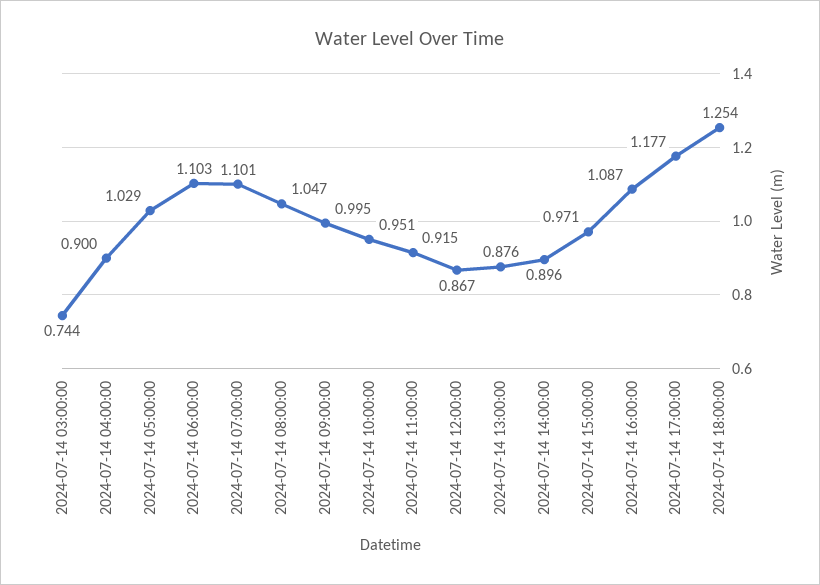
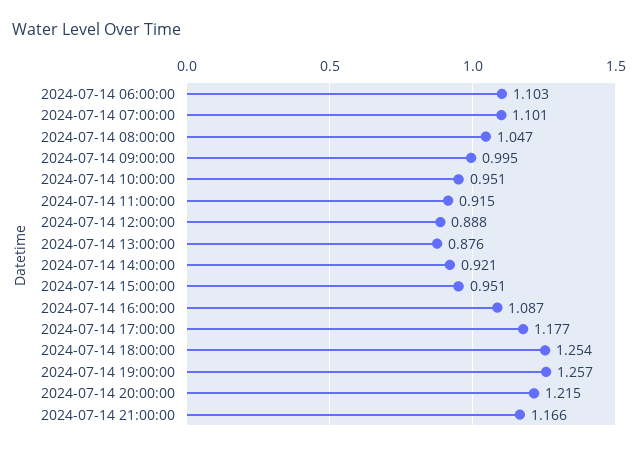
2024-07-14 03:00:00: 0.744 -> none
2024-07-14 04:00:00: 0.9 -> none
2024-07-14 05:00:00: 1.029 -> none
2024-07-14 12:00:00: 0.867 -> 0.888
2024-07-14 14:00:00: 0.896 -> 0.921
2024-07-14 15:00:00: 0.971 -> 0.951
2024-07-14 19:00:00: none -> 1.257
2024-07-14 20:00:00: none -> 1.215
2024-07-14 21:00:00: none -> 1.166

